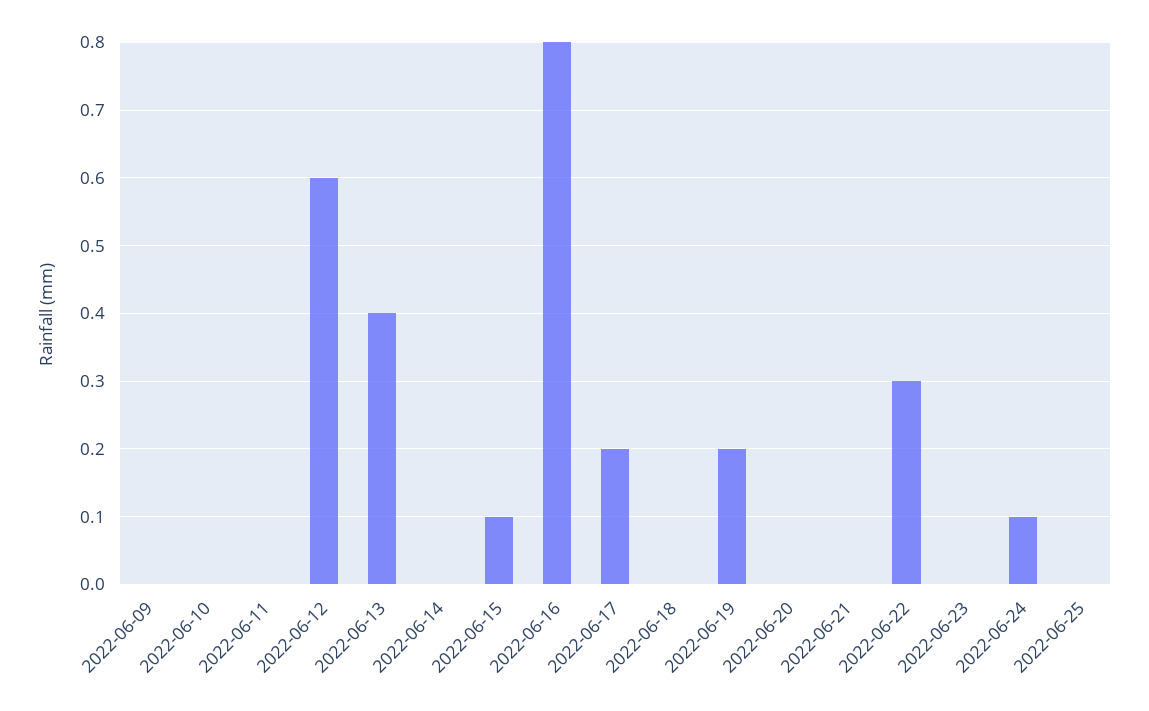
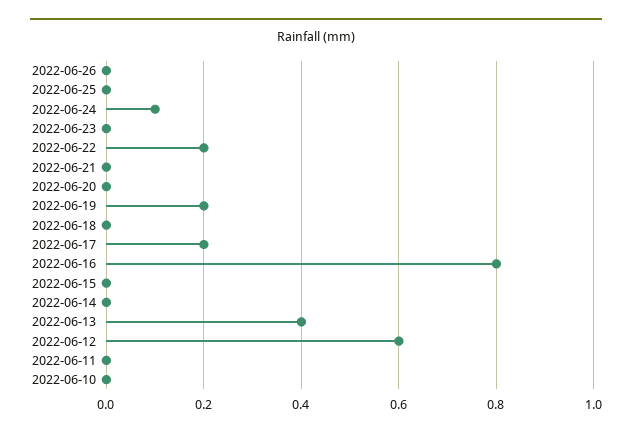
2022-06-09: 0 -> none
2022-06-15: 0.1 -> 0
2022-06-22: 0.3 -> 0.2
2022-06-26: none -> 0

